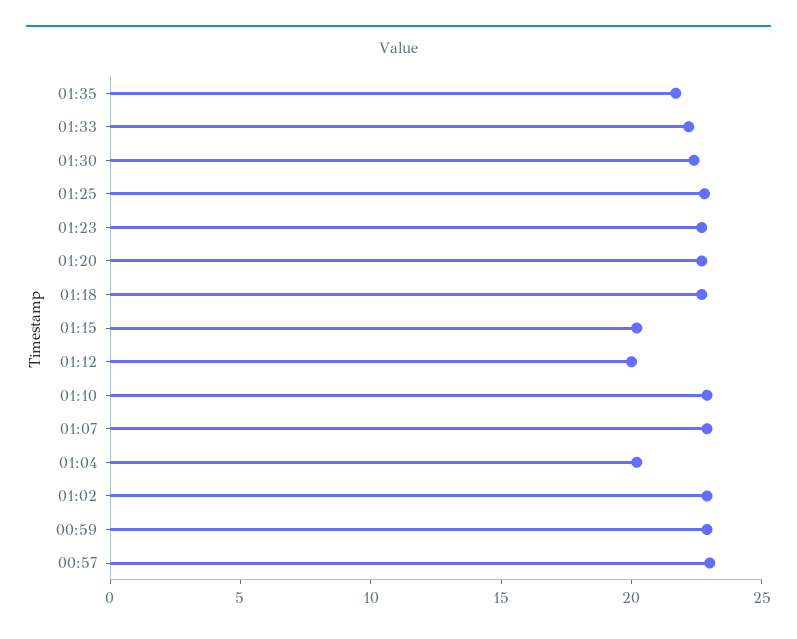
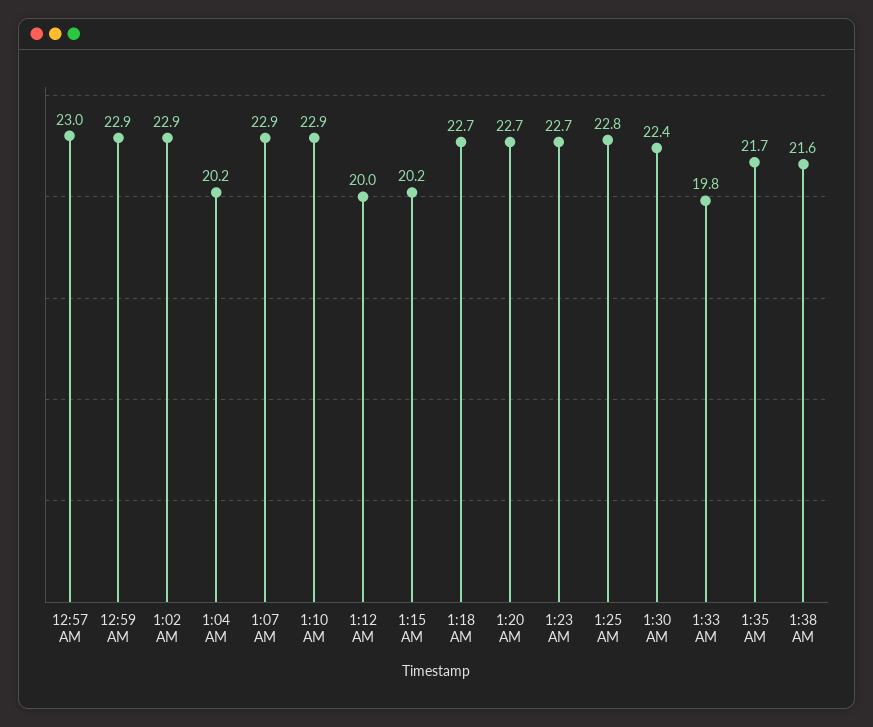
01:33: 22 -> 19.8
1:38 AM: none -> 21.6

